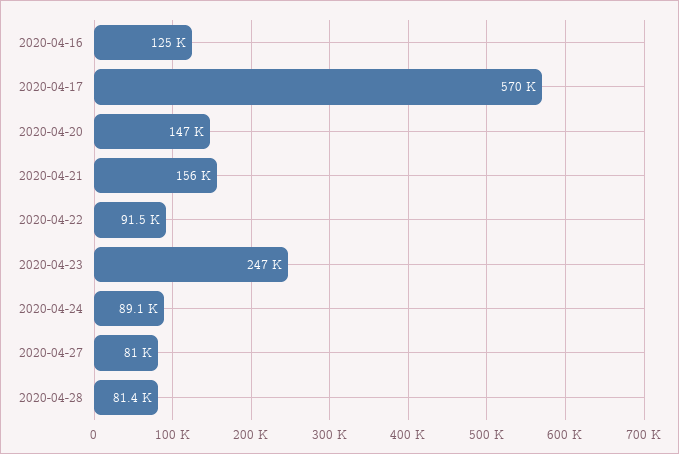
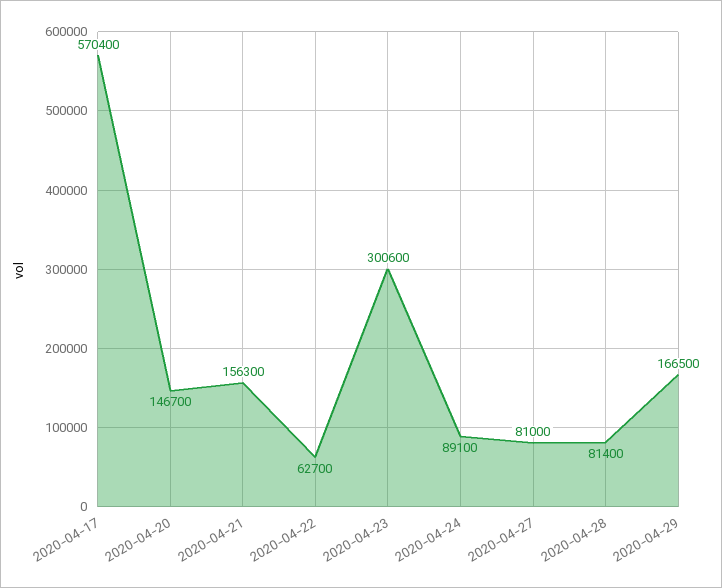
2020-04-16: 125000 -> none
2020-04-22: 91500 -> 62700
2020-04-23: 247000 -> 300600
2020-04-29: none -> 166500

